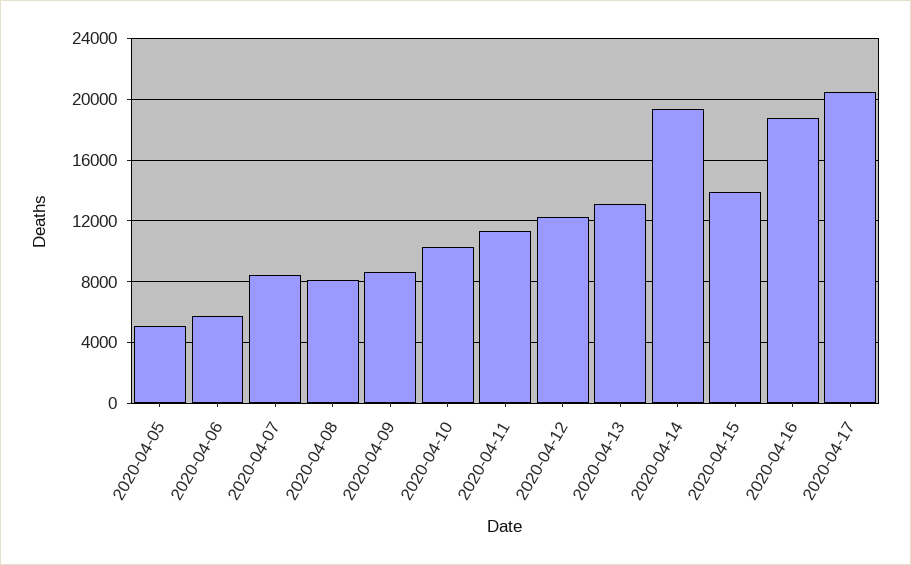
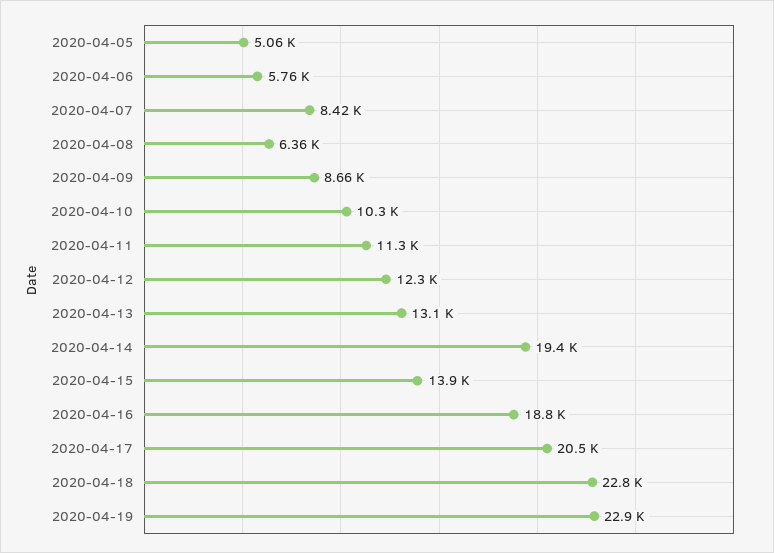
2020-04-08: 8000 -> 6360
2020-04-18: none -> 22800
2020-04-19: none -> 22900

